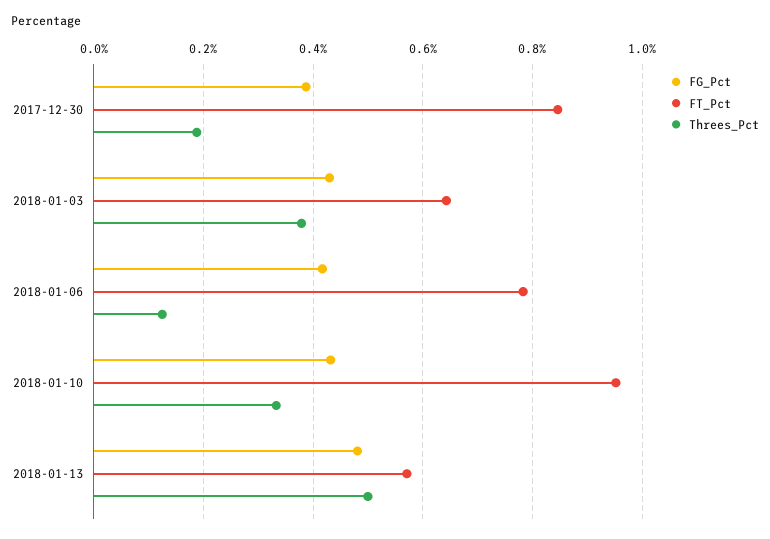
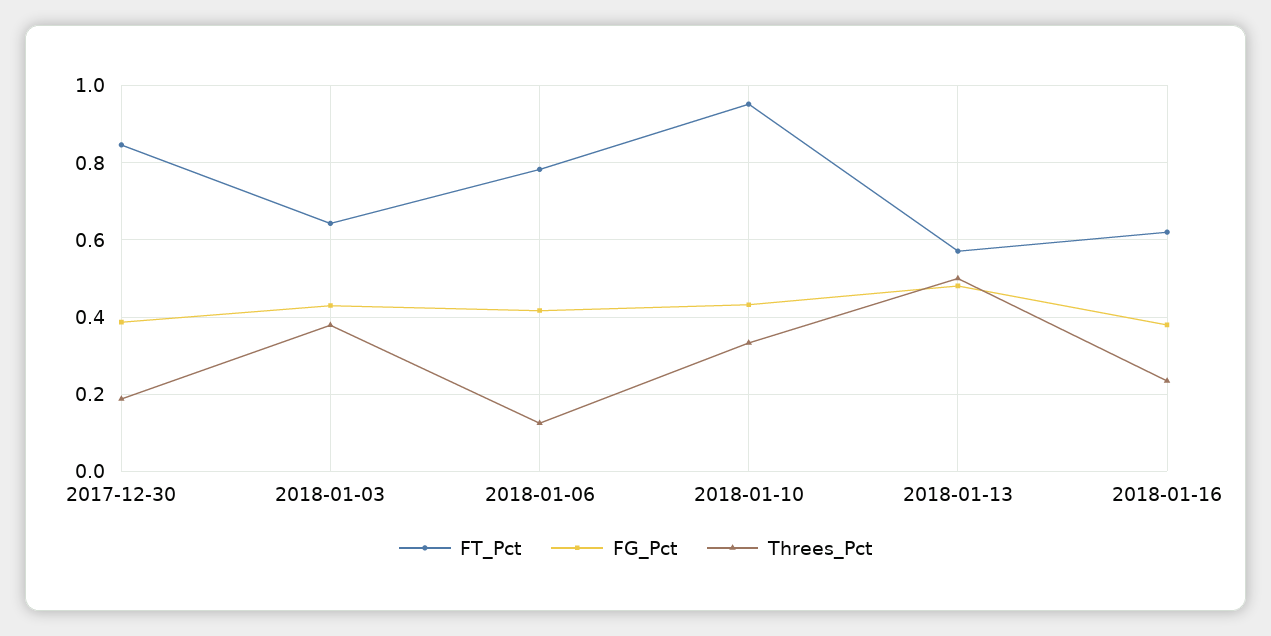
FT_Pct, 2018-01-16: none -> 0.62
FG_Pct, 2018-01-16: none -> 0.38
Threes_Pct, 2018-01-16: none -> 0.24

